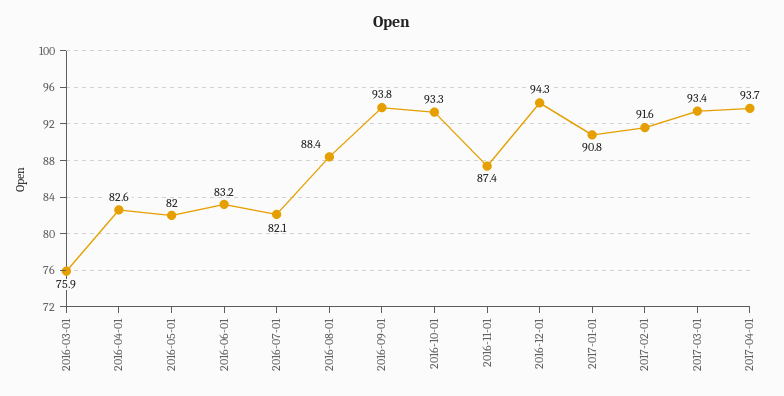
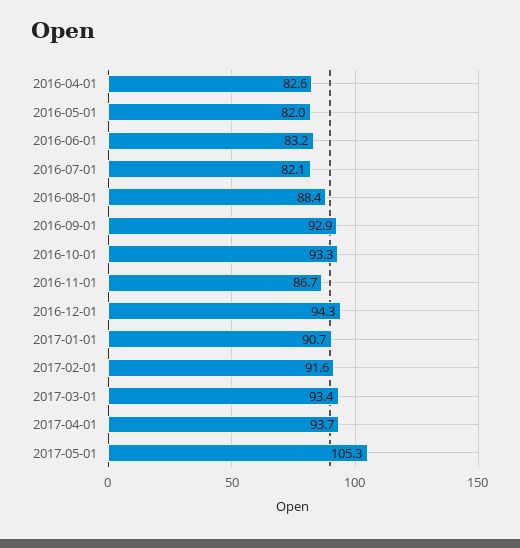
2016-03-01: 75.9 -> none
2016-09-01: 93.8 -> 92.9
2016-11-01: 87.4 -> 86.7
2017-01-01: 90.8 -> 90.7
2017-05-01: none -> 105.3

